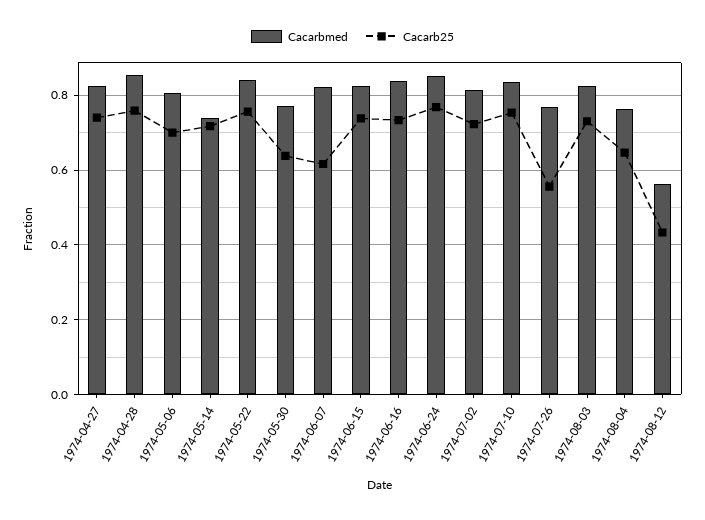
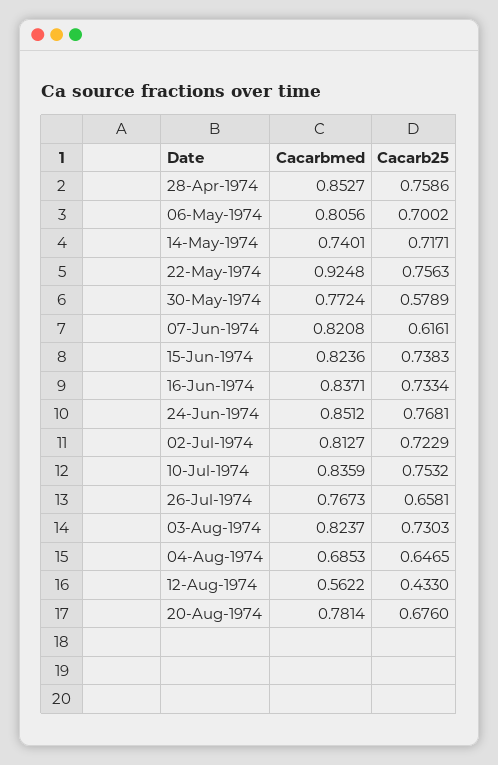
Cacarbmed, 1974-04-27: 0.82 -> none
Cacarb25, 1974-04-27: 0.74 -> none
Cacarbmed, 1974-05-22: 0.84 -> 0.9248
Cacarb25, 1974-05-30: 0.64 -> 0.5789
Cacarb25, 1974-07-26: 0.56 -> 0.6581
Cacarbmed, 1974-08-04: 0.76 -> 0.6853
Cacarbmed, 20-Aug-1974: none -> 0.7814
Cacarb25, 20-Aug-1974: none -> 0.676

